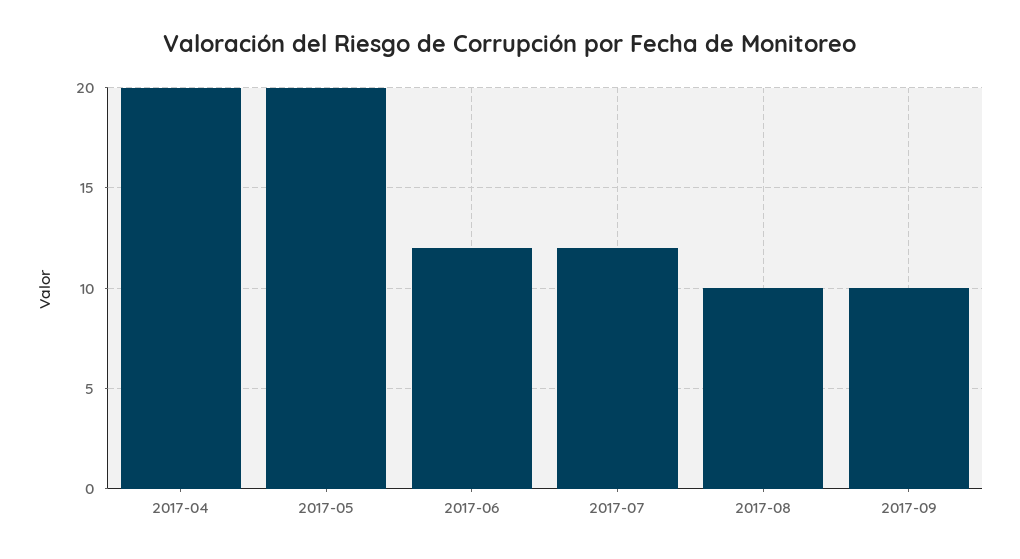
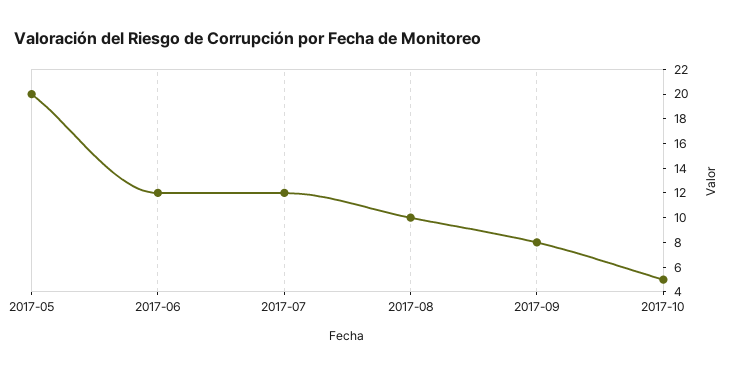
2017-04: 20 -> none
2017-09: 10 -> 8
2017-10: none -> 5

